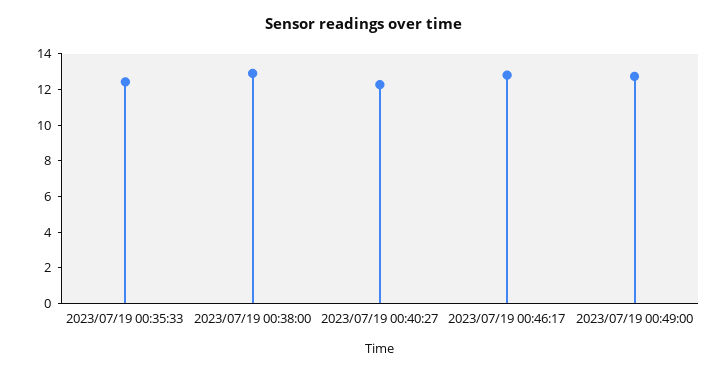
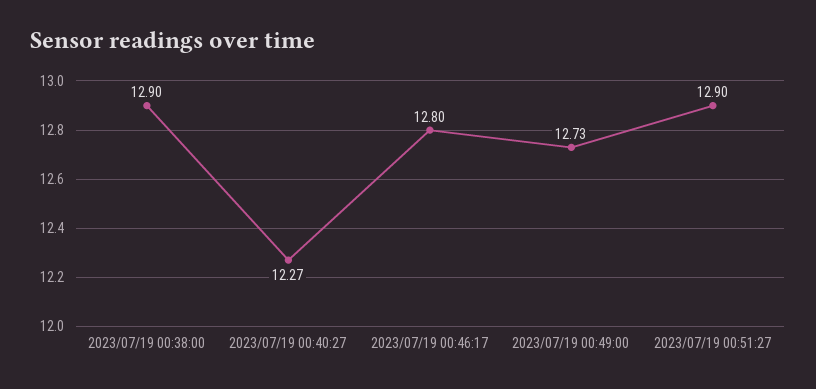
2023/07/19 00:35:33: 12.5 -> none
2023/07/19 00:51:27: none -> 12.9

